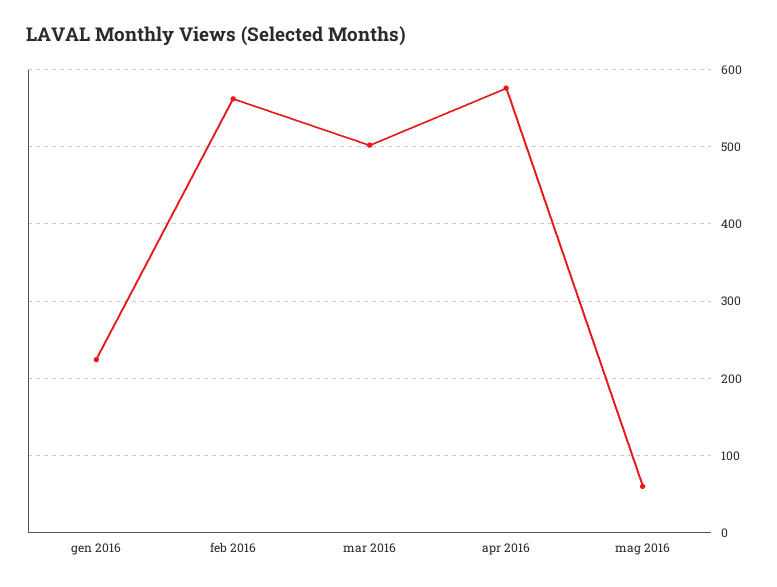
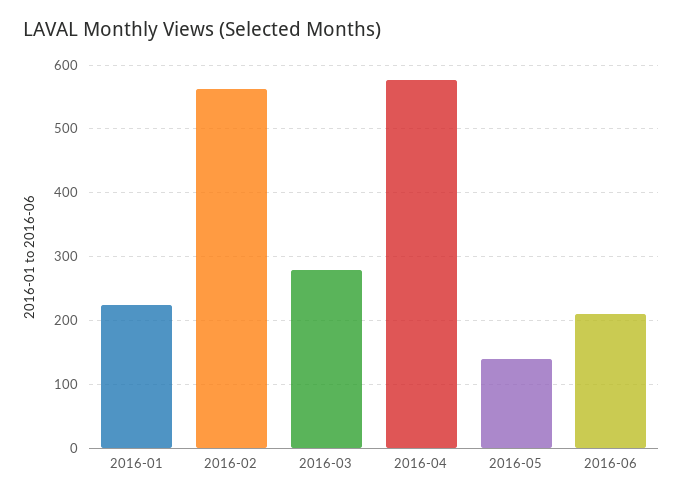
mar 2016: 500 -> 280
mag 2016: 60 -> 140
2016-06: none -> 210

